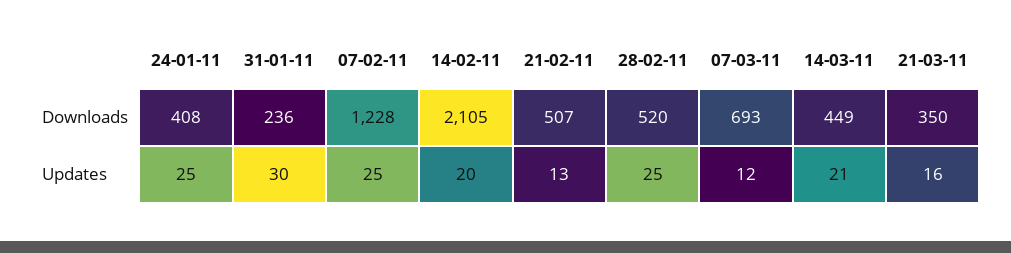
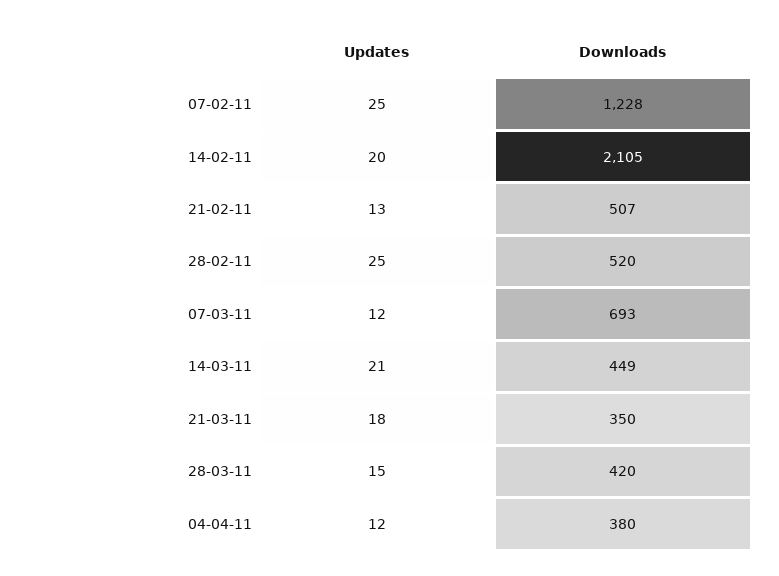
24-01-11, Downloads: 408 -> none
31-01-11, Downloads: 236 -> none
24-01-11, Updates: 25 -> none
31-01-11, Updates: 30 -> none
21-03-11, Updates: 16 -> 18
28-03-11, Updates: none -> 15
28-03-11, Downloads: none -> 420
04-04-11, Updates: none -> 12
04-04-11, Downloads: none -> 380

